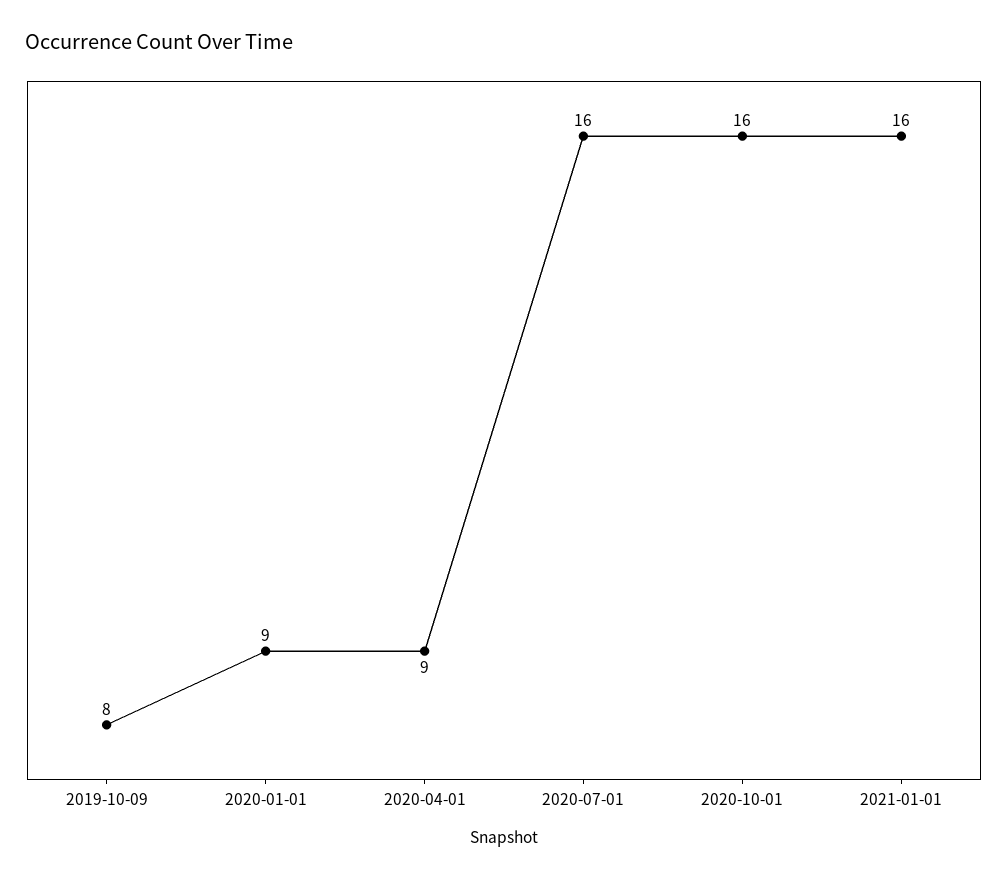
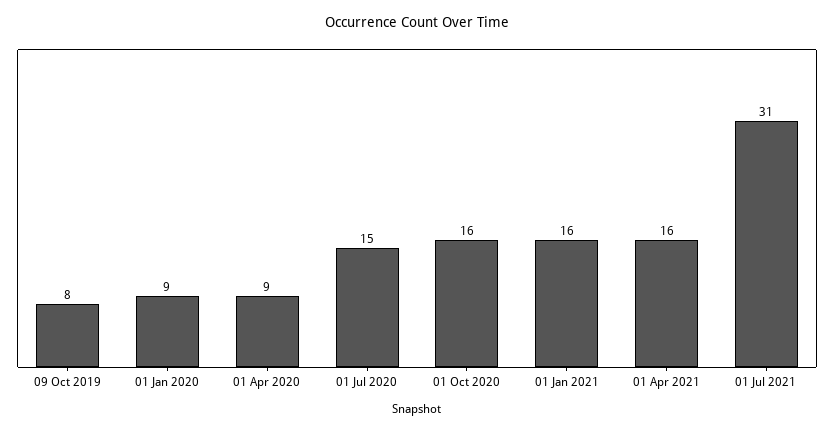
2020-07-01: 16 -> 15
01 Apr 2021: none -> 16
01 Jul 2021: none -> 31

